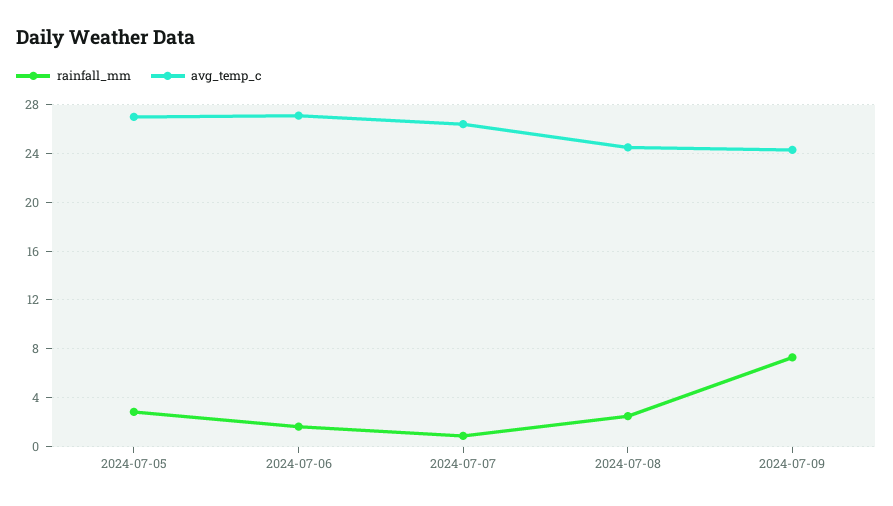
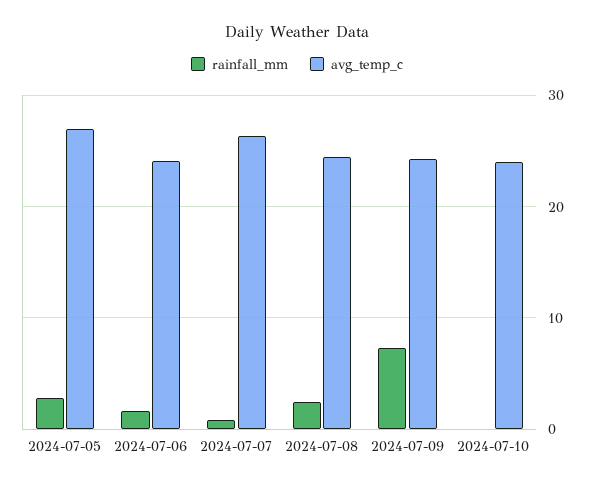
avg_temp_c, 2024-07-06: 27 -> 24
rainfall_mm, 2024-07-10: none -> 0
avg_temp_c, 2024-07-10: none -> 24

